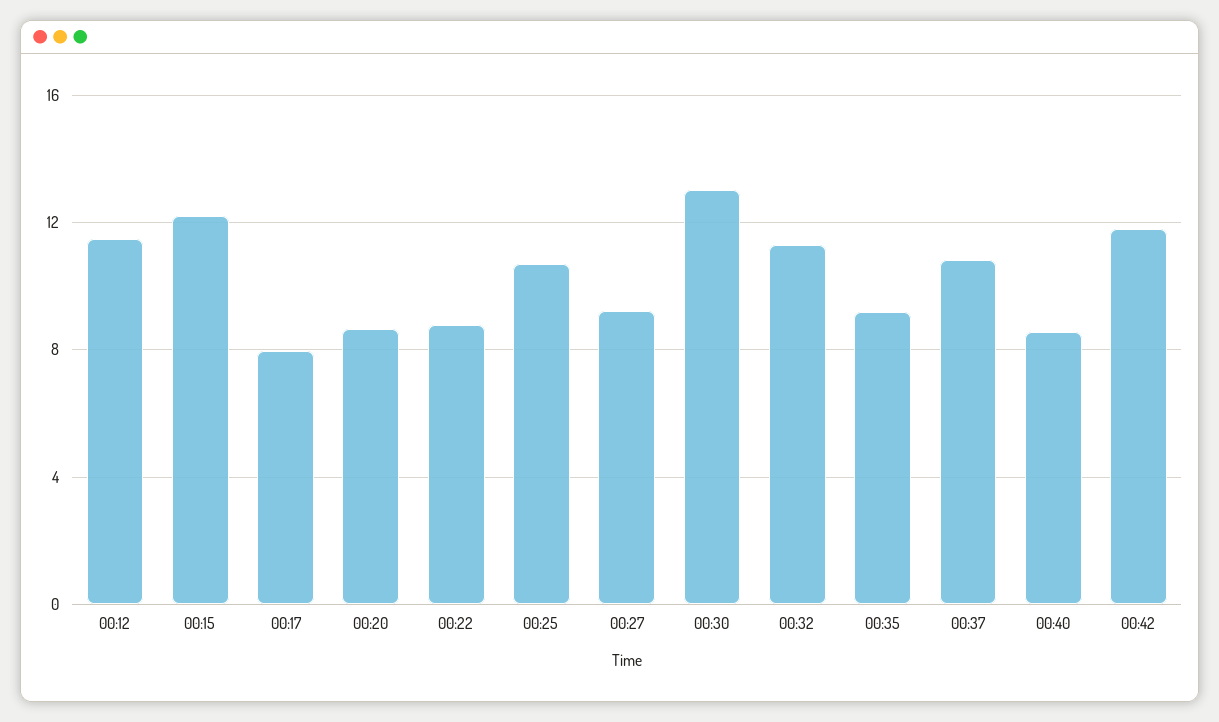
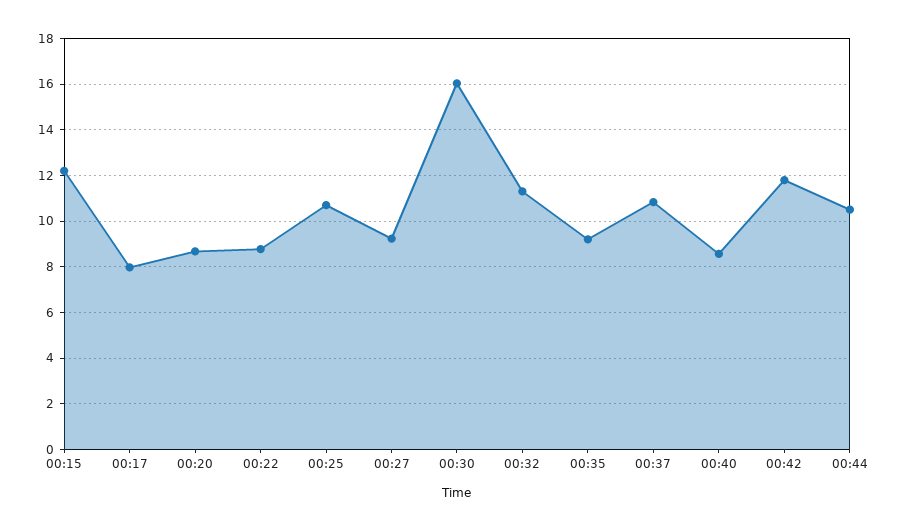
00:12: 11.5 -> none
00:30: 13 -> 16
00:44: none -> 10.5

